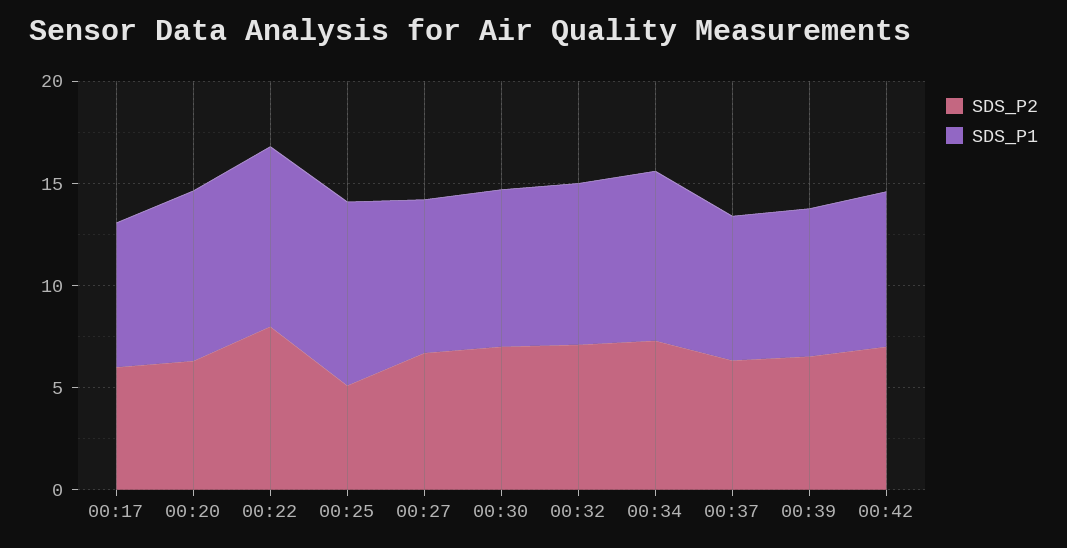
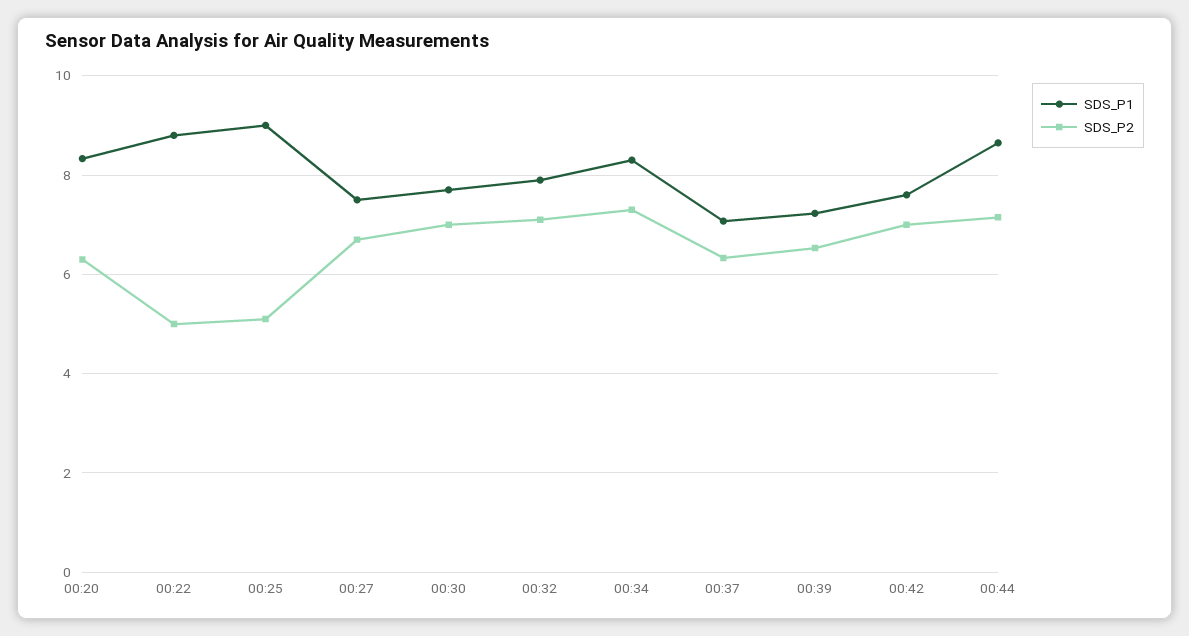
SDS_P2, 00:17: 6 -> none
SDS_P1, 00:17: 7 -> none
SDS_P2, 00:22: 8 -> 5
SDS_P1, 00:44: none -> 8.6
SDS_P2, 00:44: none -> 7.2

